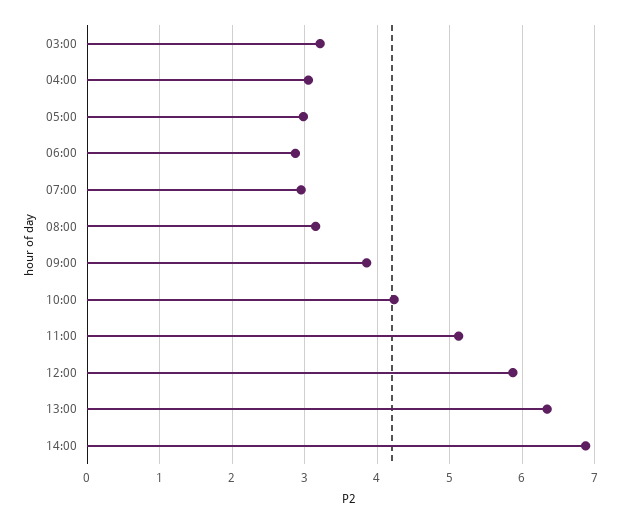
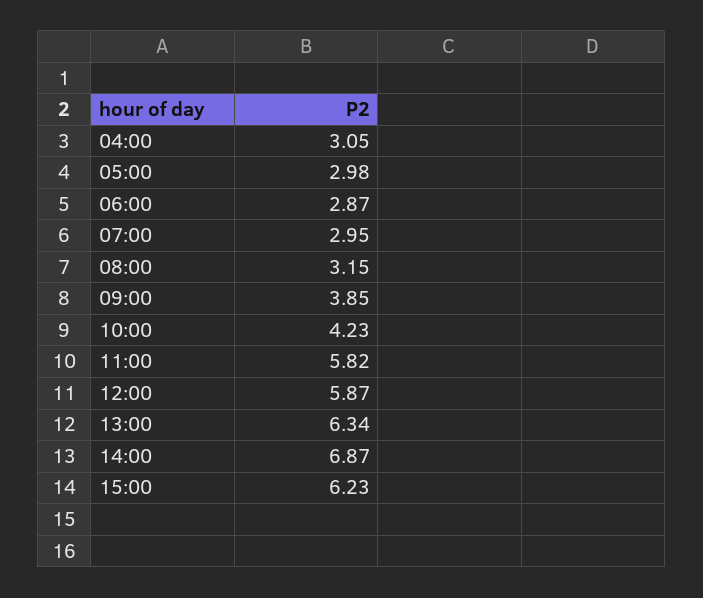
03:00: 3.2 -> none
11:00: 5.1 -> 5.82
15:00: none -> 6.23

